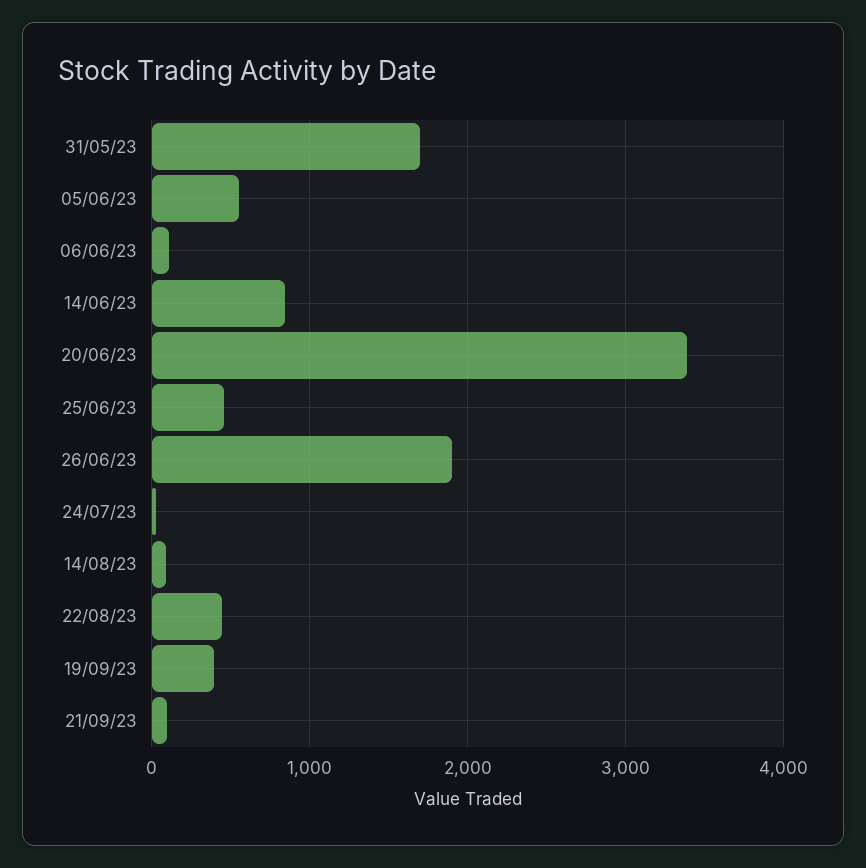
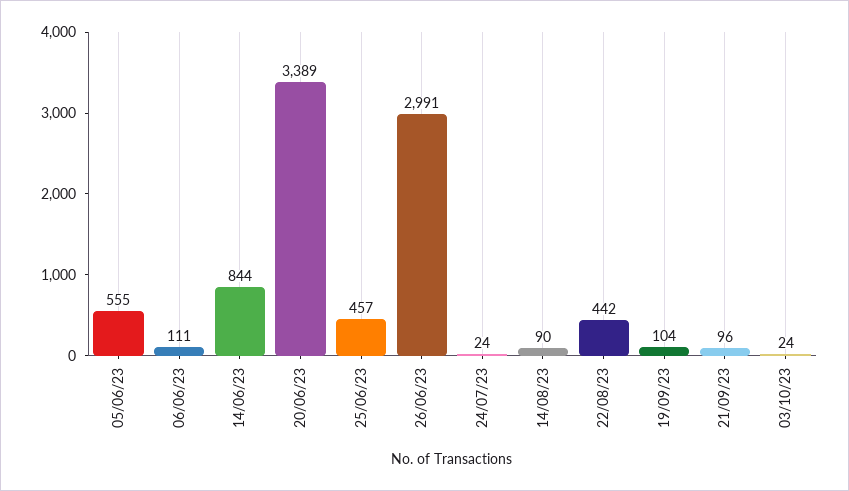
31/05/23: 1700 -> none
26/06/23: 1900 -> 2991
19/09/23: 400 -> 104
03/10/23: none -> 24

